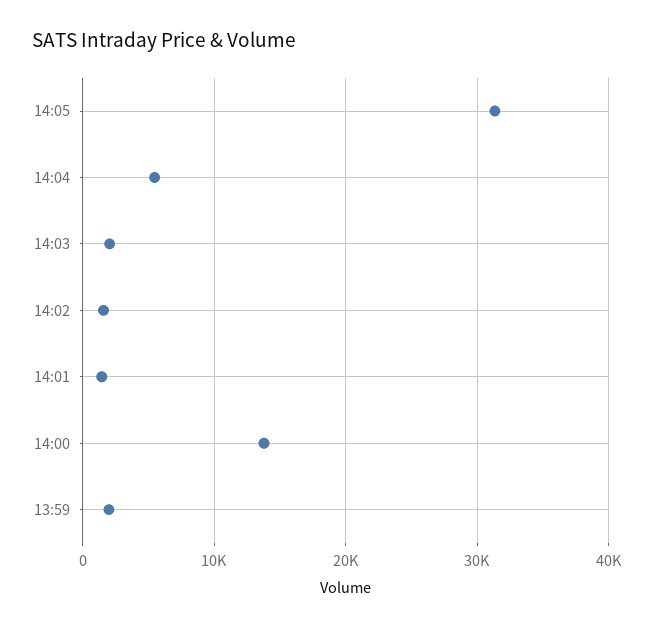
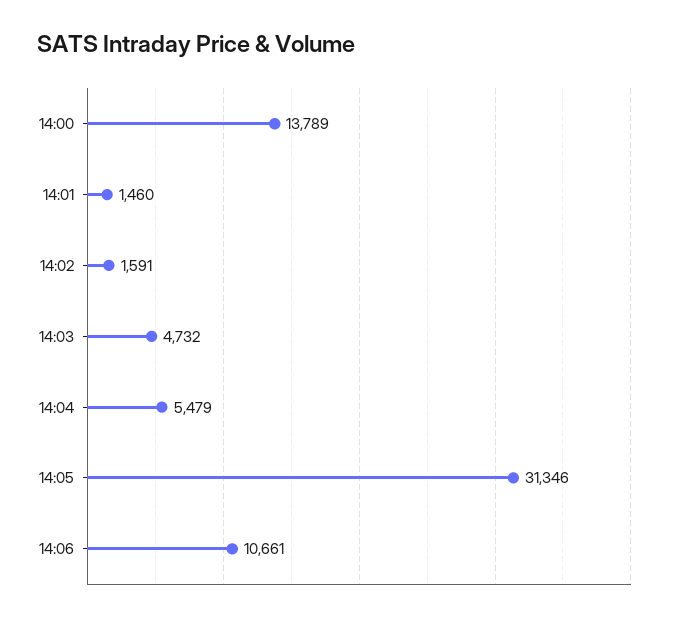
14:03: 2000 -> 4732
13:59: 2000 -> none
14:06: none -> 10661

